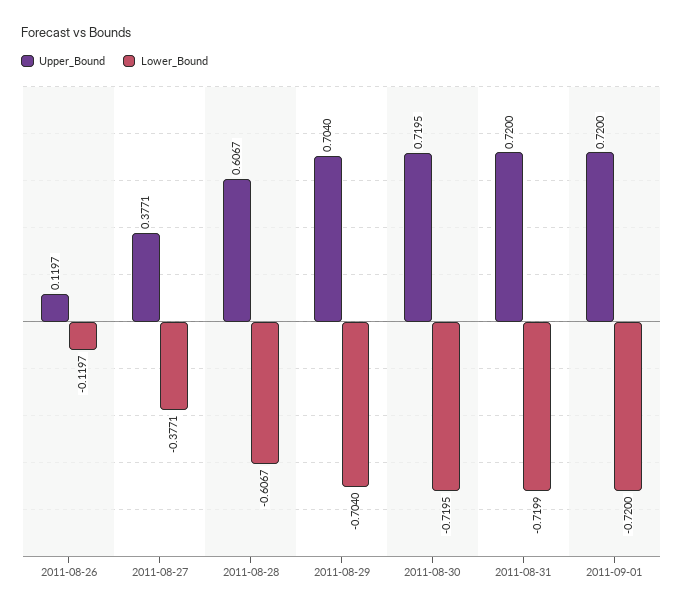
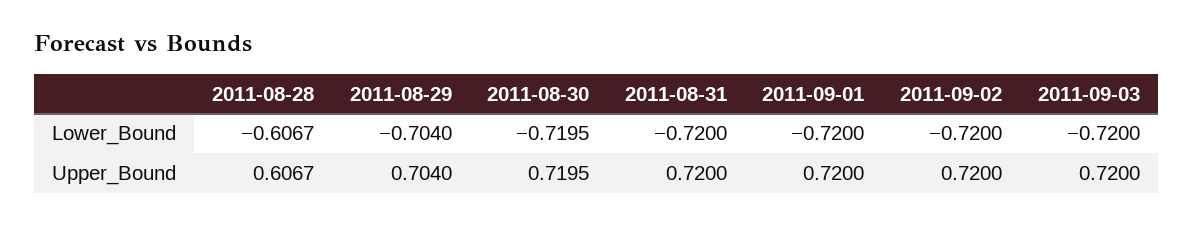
Upper_Bound, 2011-08-26: 0.1197 -> none
Lower_Bound, 2011-08-26: -0.1197 -> none
Upper_Bound, 2011-08-27: 0.3771 -> none
Lower_Bound, 2011-08-27: -0.3771 -> none
Lower_Bound, 2011-08-31: -0.7199 -> -0.72
Lower_Bound, 2011-09-02: none -> -0.72
Lower_Bound, 2011-09-03: none -> -0.72
Upper_Bound, 2011-09-02: none -> 0.72
Upper_Bound, 2011-09-03: none -> 0.72

